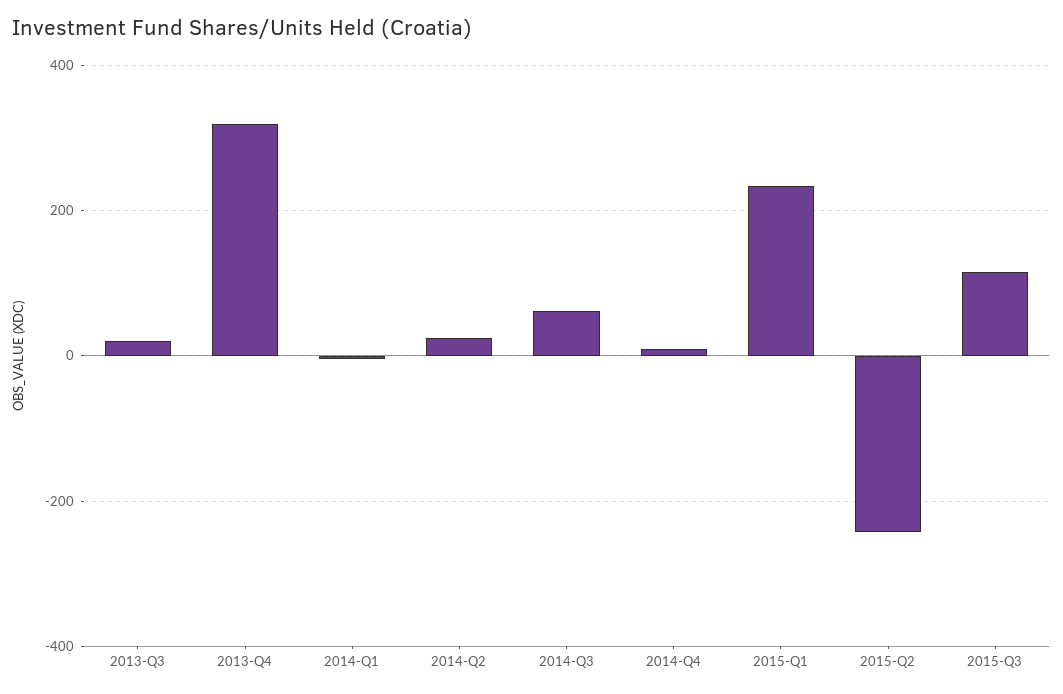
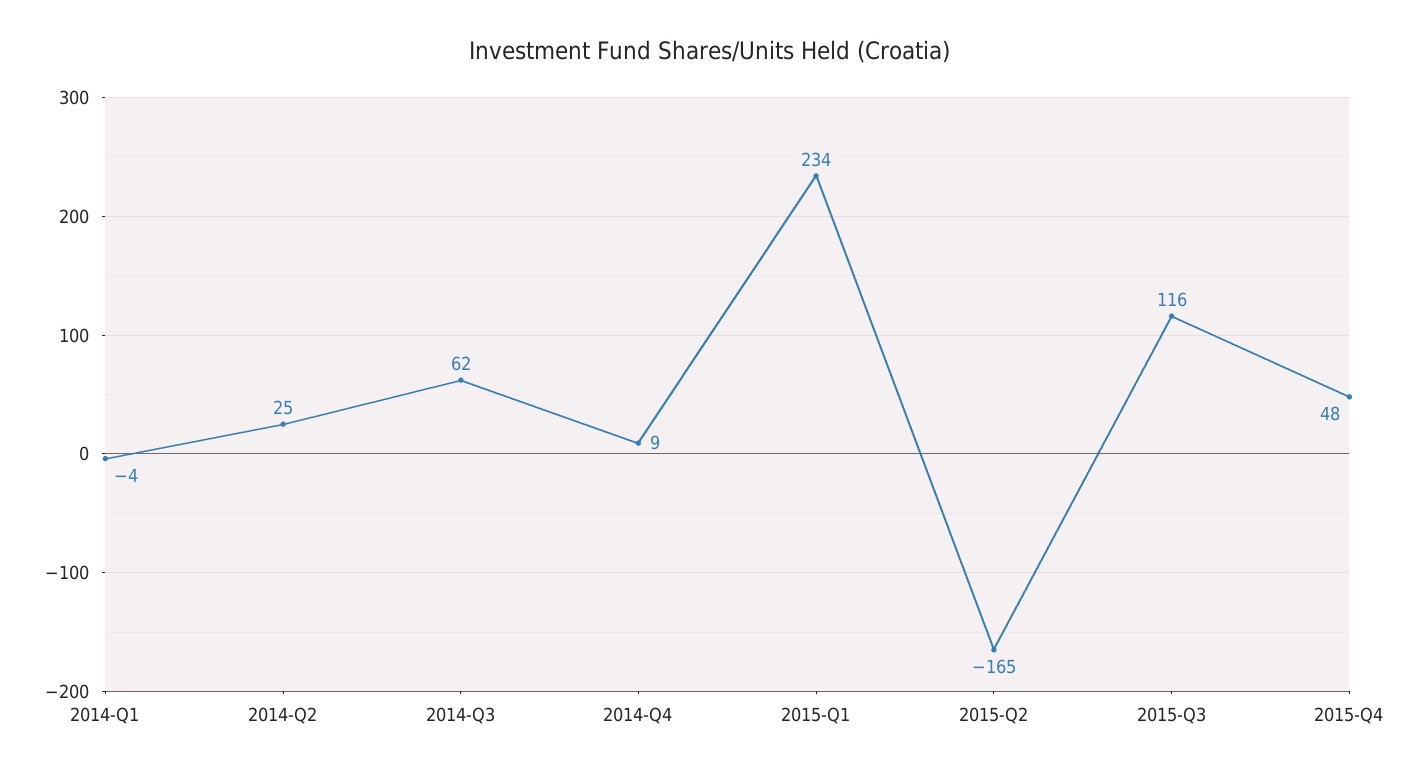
2013-Q3: 20 -> none
2013-Q4: 320 -> none
2015-Q2: -240 -> -165
2015-Q4: none -> 48

